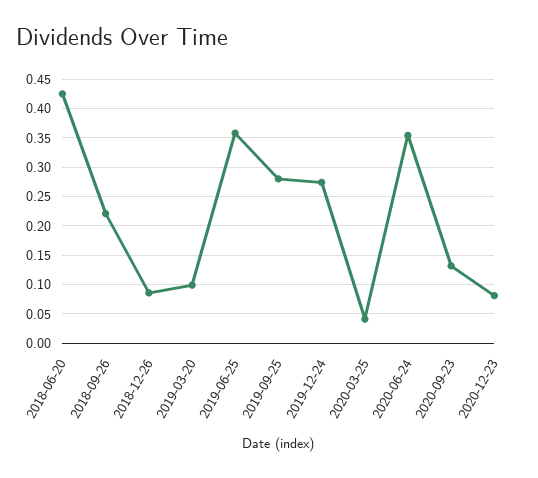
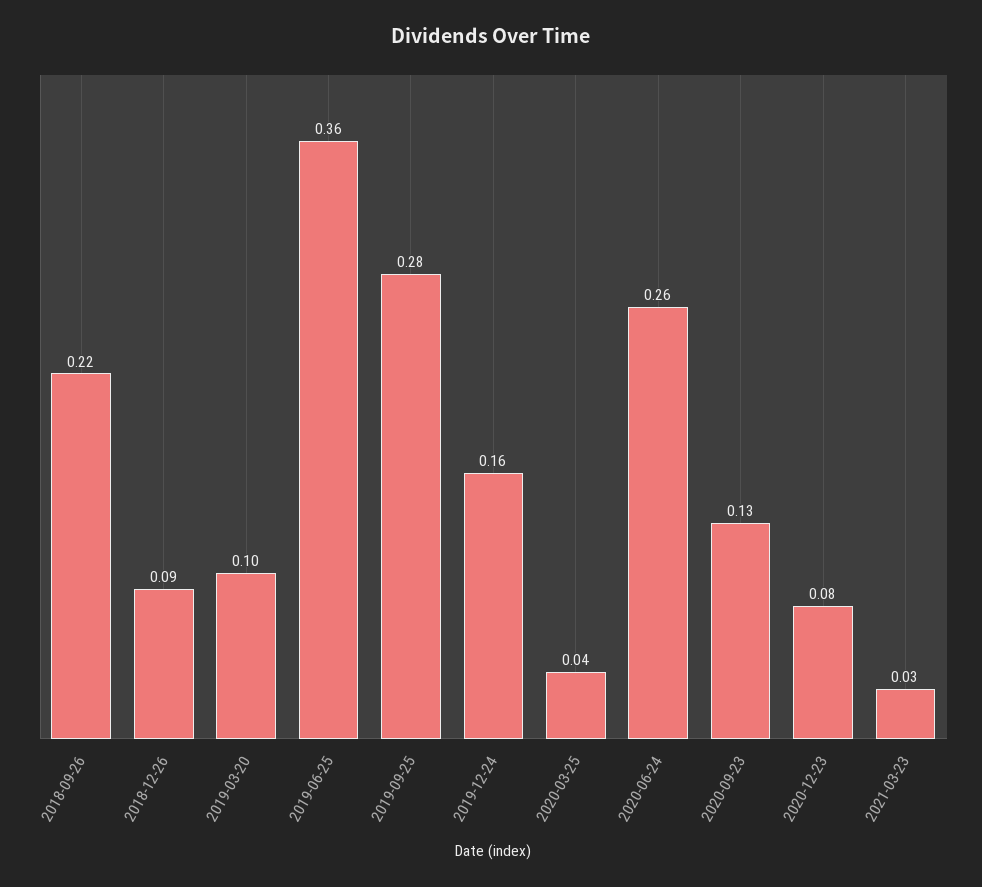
2018-06-20: 0.425 -> none
2019-12-24: 0.275 -> 0.16
2020-06-24: 0.35 -> 0.26
2021-03-23: none -> 0.03

